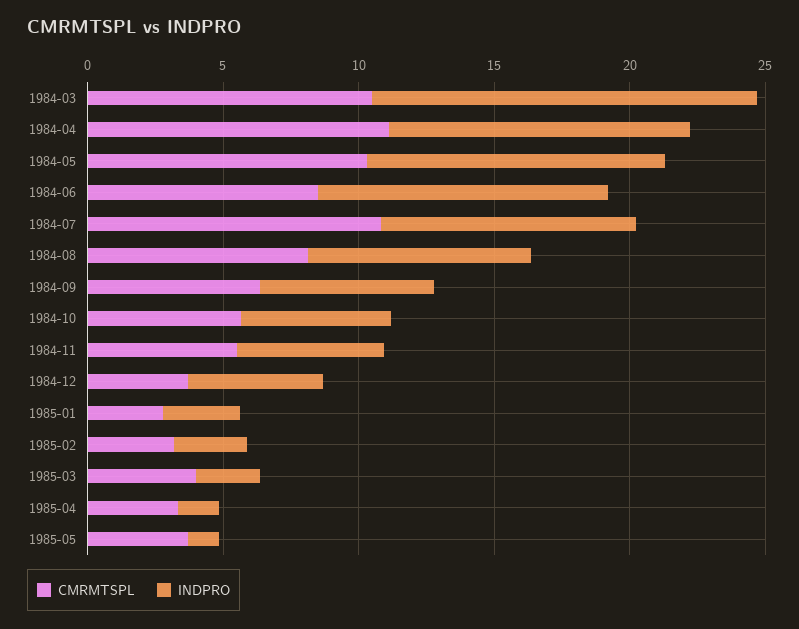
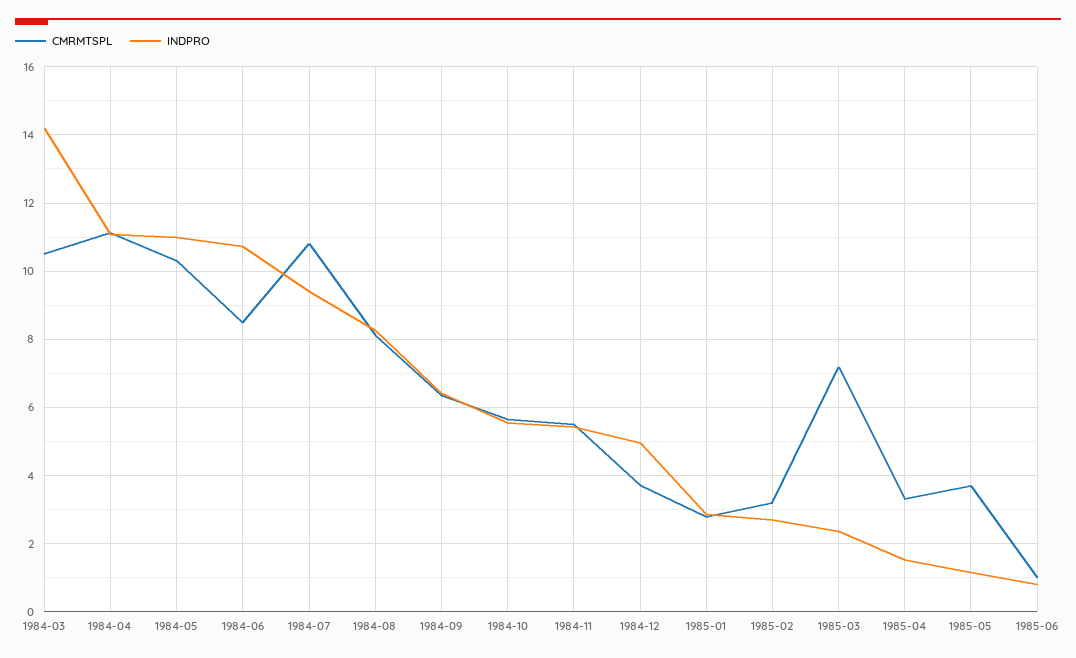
CMRMTSPL, 1985-03: 4 -> 7.2
CMRMTSPL, 1985-06: none -> 1
INDPRO, 1985-06: none -> 0.8

